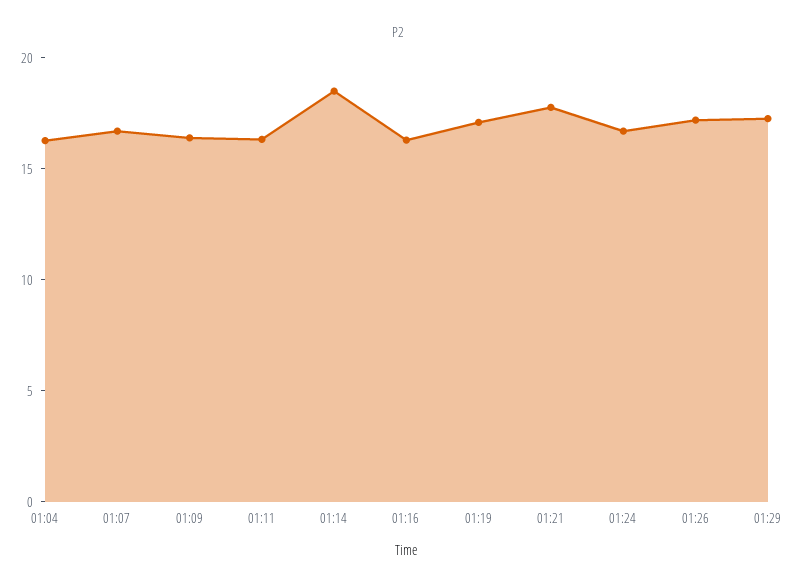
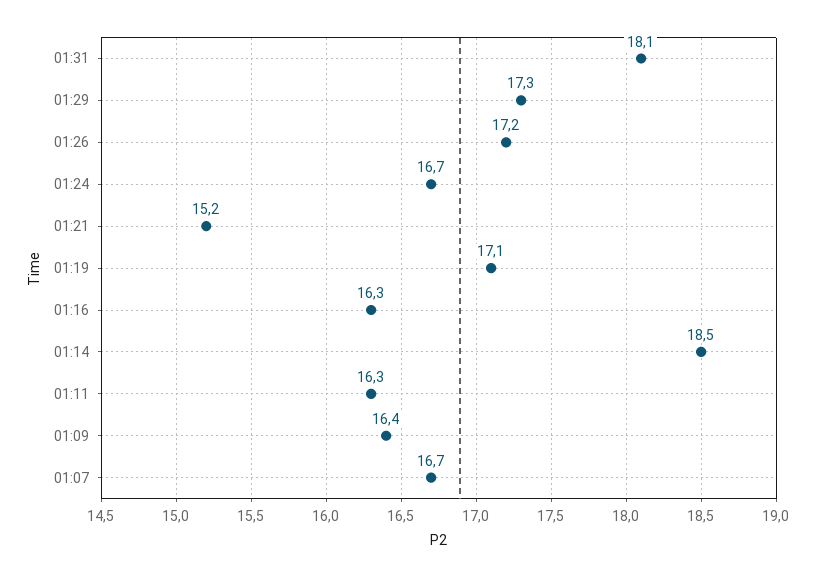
01:04: 16 -> none
01:21: 18 -> 15.2
01:31: none -> 18.1

